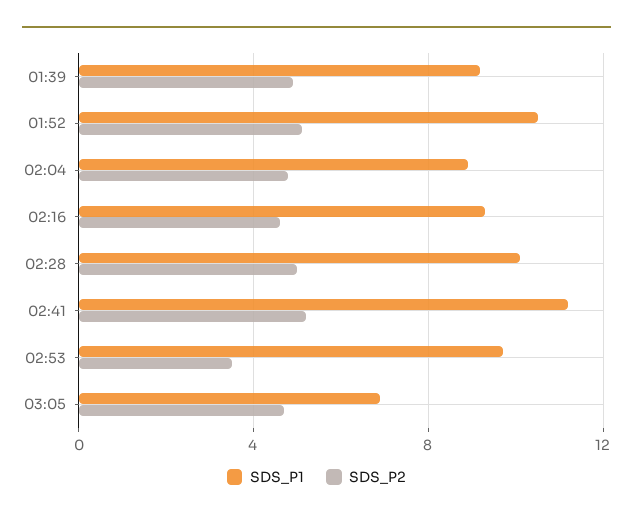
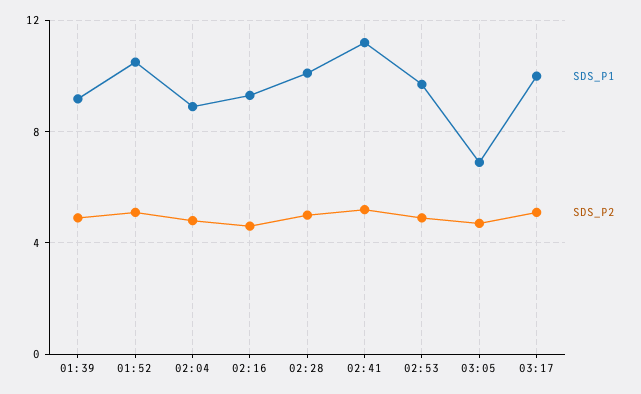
SDS_P2, 02:53: 3.5 -> 5
SDS_P1, 03:17: none -> 10
SDS_P2, 03:17: none -> 5

